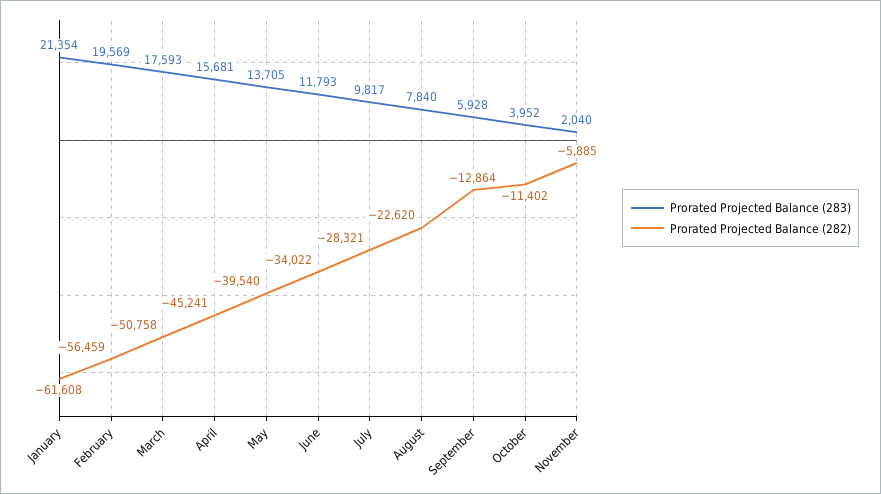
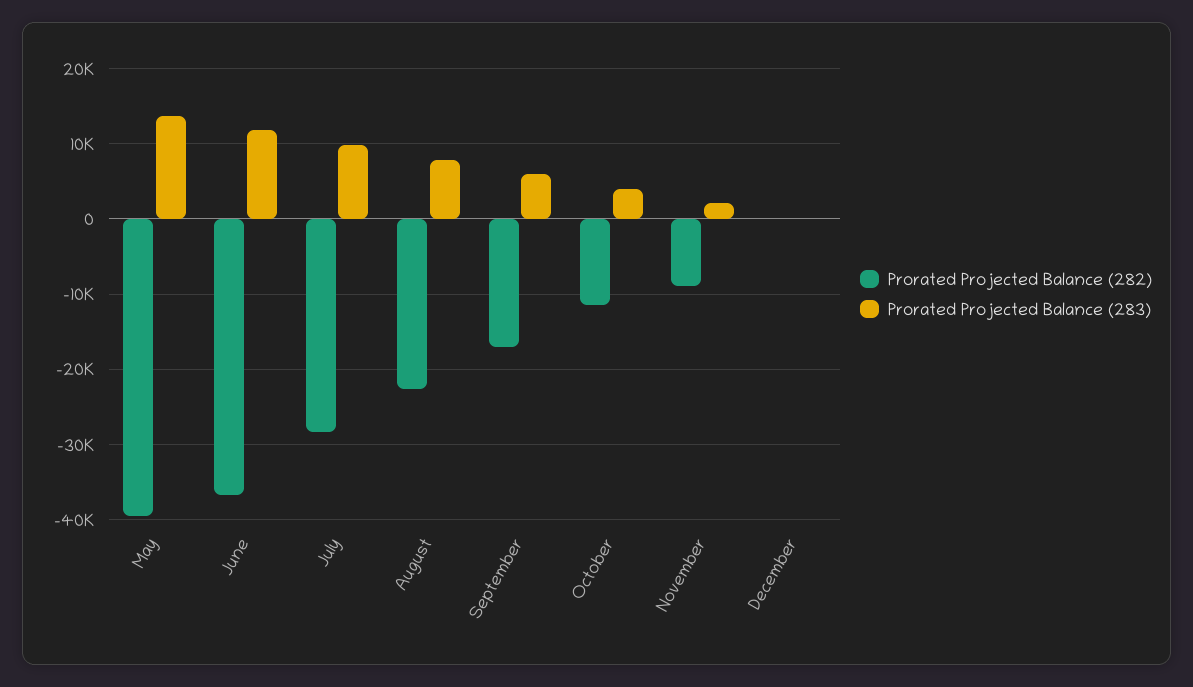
Prorated Projected Balance (283), January: 21354 -> none
Prorated Projected Balance (282), January: -61608 -> none
Prorated Projected Balance (283), February: 19569 -> none
Prorated Projected Balance (282), February: -56459 -> none
Prorated Projected Balance (283), March: 17593 -> none
Prorated Projected Balance (282), March: -50758 -> none
Prorated Projected Balance (283), April: 15681 -> none
Prorated Projected Balance (282), April: -45241 -> none
Prorated Projected Balance (282), June: -34022 -> -37000
Prorated Projected Balance (282), September: -12864 -> -17000
Prorated Projected Balance (282), November: -5885 -> -9000
Prorated Projected Balance (282), December: none -> 0
Prorated Projected Balance (283), December: none -> 0

